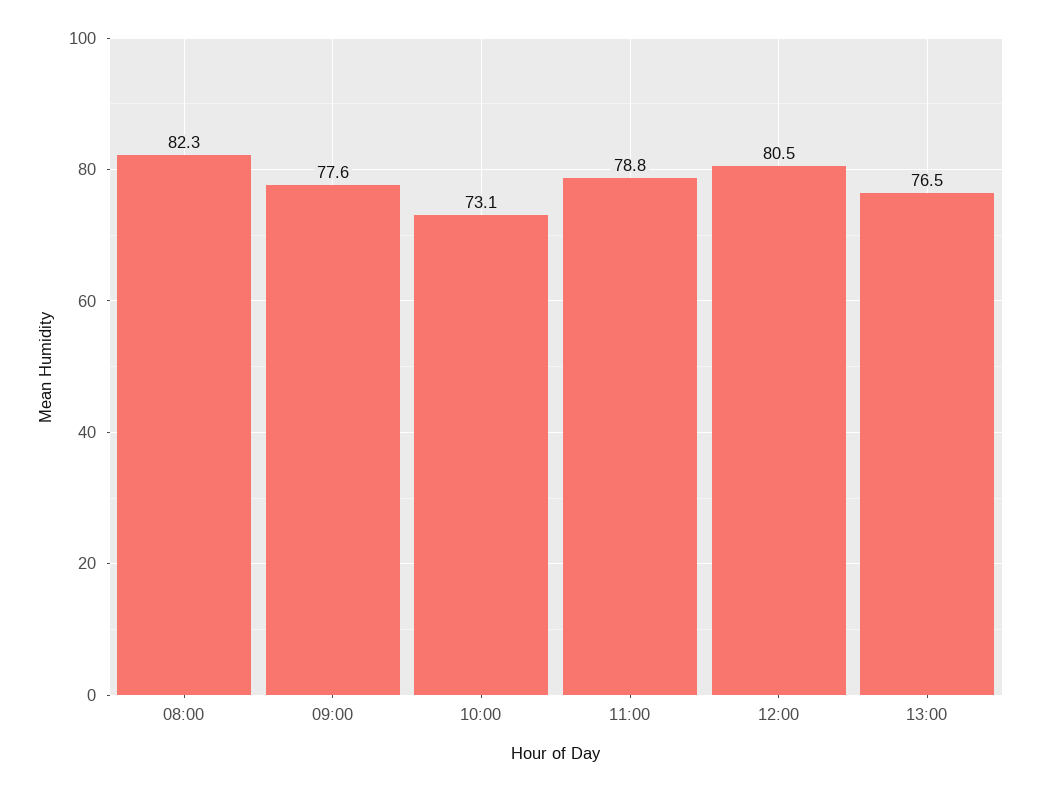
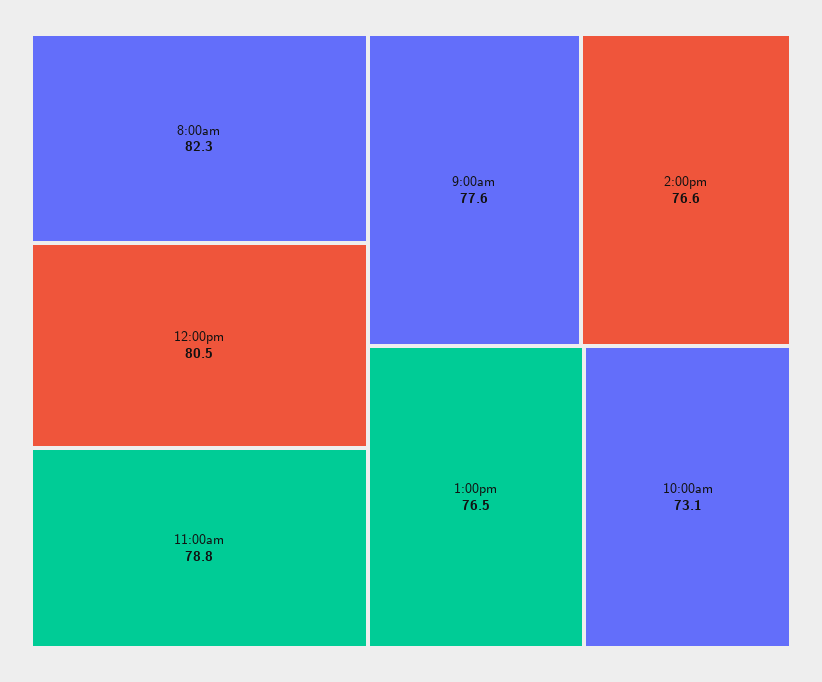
2:00pm: none -> 76.6

